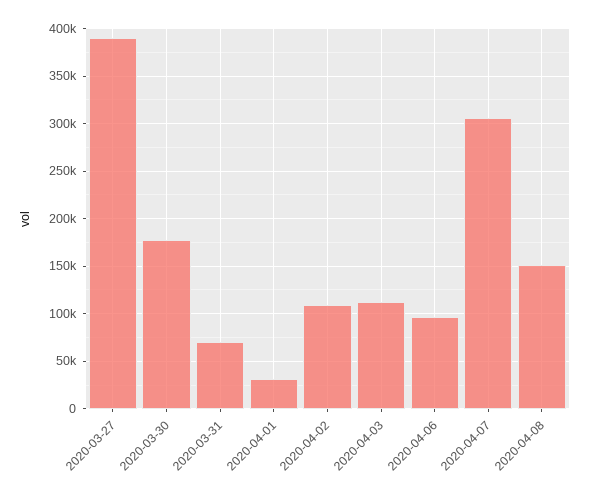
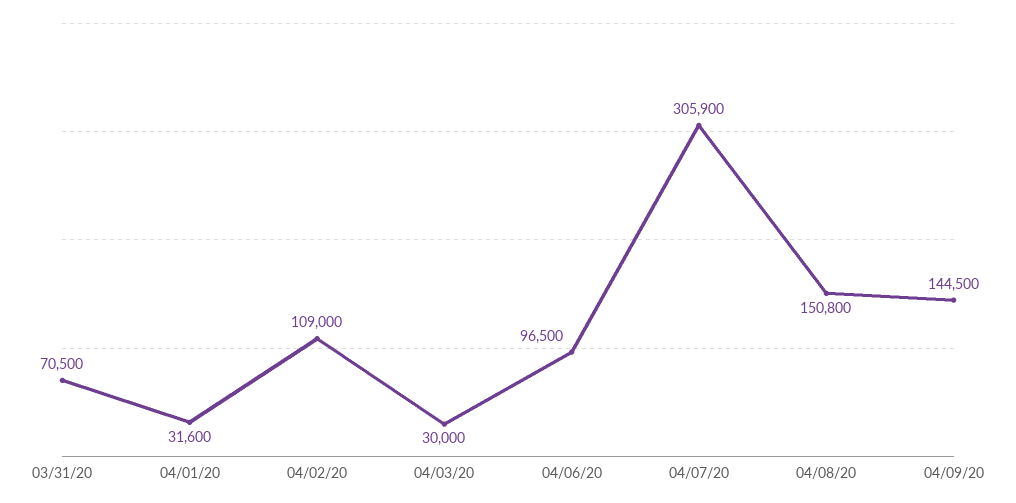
2020-03-27: 390000 -> none
2020-03-30: 180000 -> none
2020-04-03: 110000 -> 30000
04/09/20: none -> 144500

